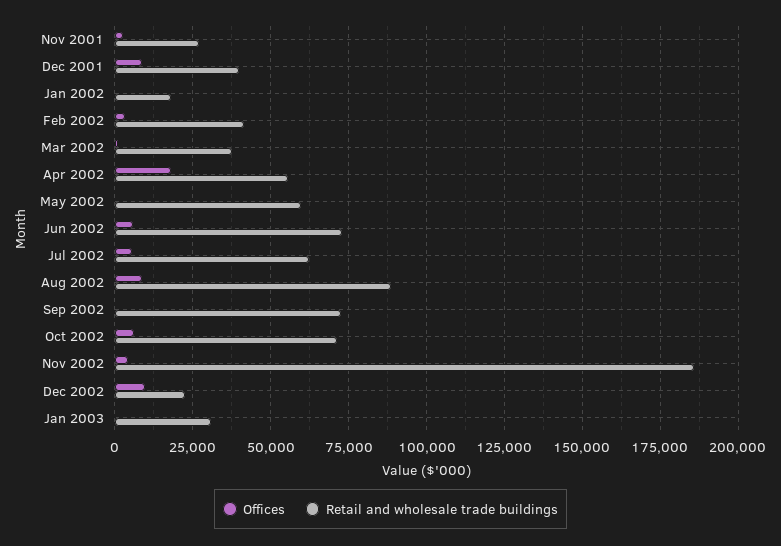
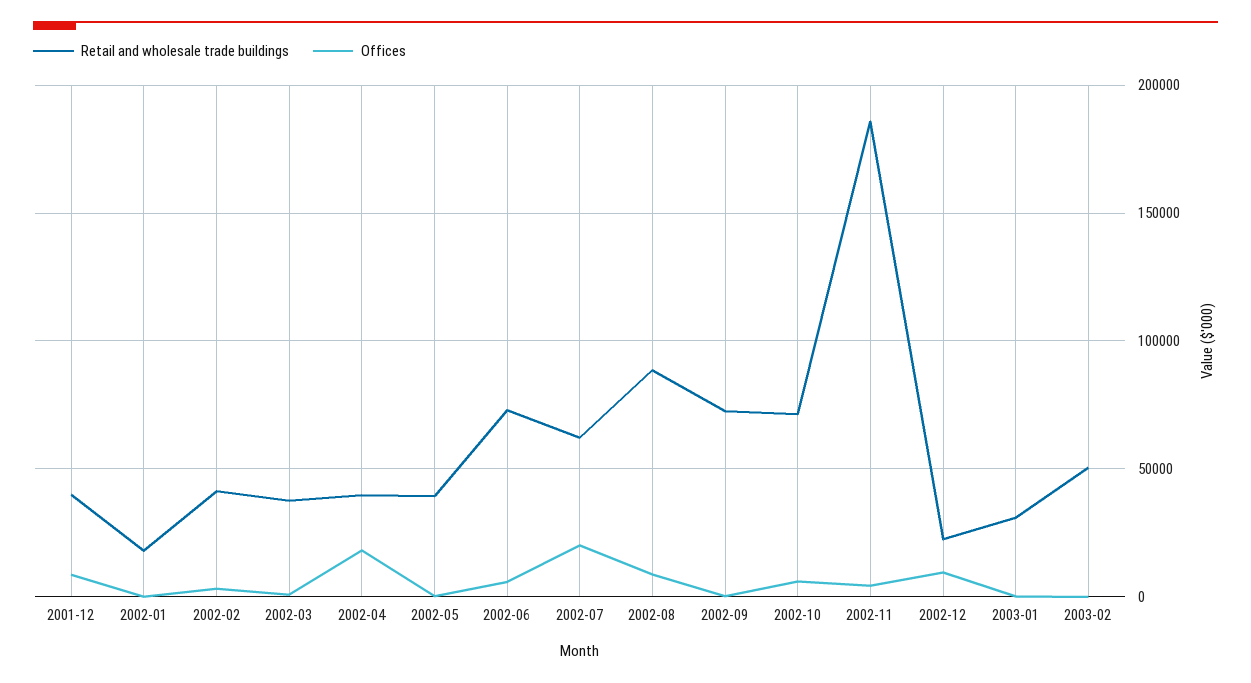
Offices, Nov 2001: 2500 -> none
Retail and wholesale trade buildings, Nov 2001: 27500 -> none
Retail and wholesale trade buildings, Apr 2002: 55000 -> 40000
Retail and wholesale trade buildings, May 2002: 60000 -> 40000
Offices, Jul 2002: 5000 -> 20000
Retail and wholesale trade buildings, 2003-02: none -> 50000
Offices, 2003-02: none -> 0

